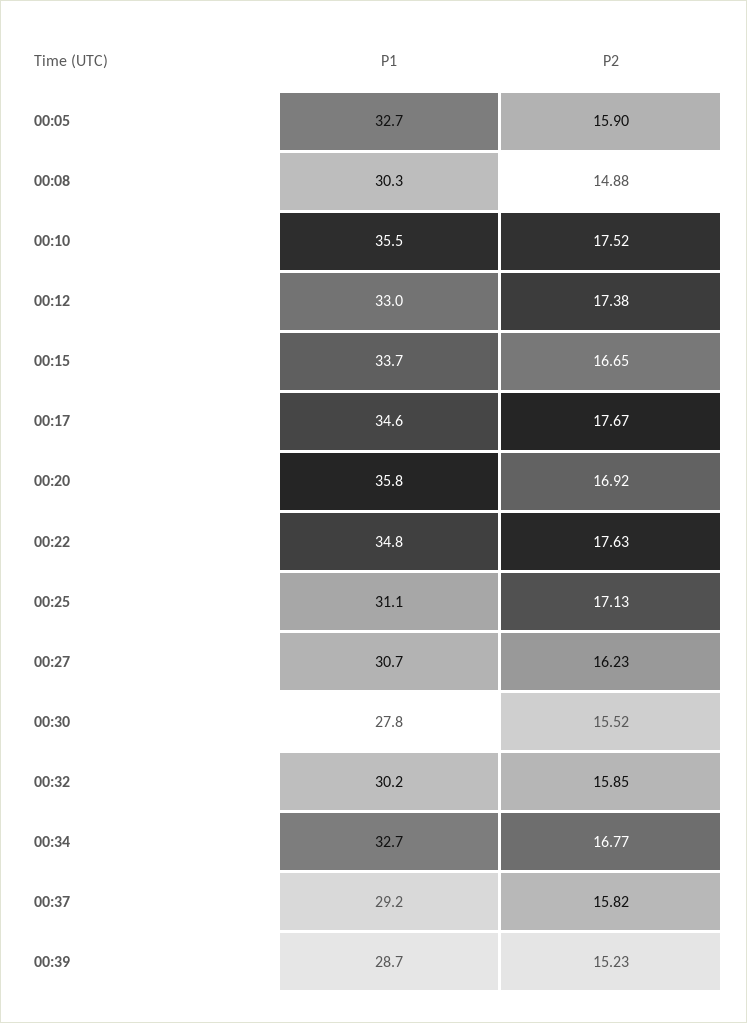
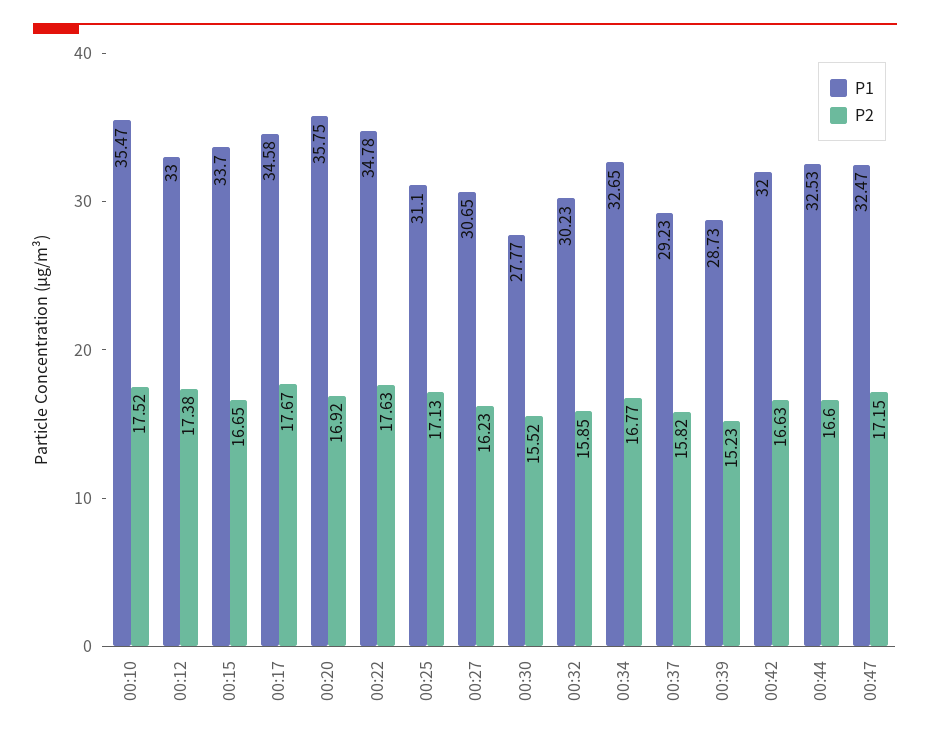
P1, 00:05: 32.7 -> none
P2, 00:05: 15.9 -> none
P1, 00:08: 30.3 -> none
P2, 00:08: 14.88 -> none
P1, 00:42: none -> 32
P2, 00:42: none -> 16.63
P1, 00:44: none -> 32.53
P2, 00:44: none -> 16.6
P1, 00:47: none -> 32.47
P2, 00:47: none -> 17.15

